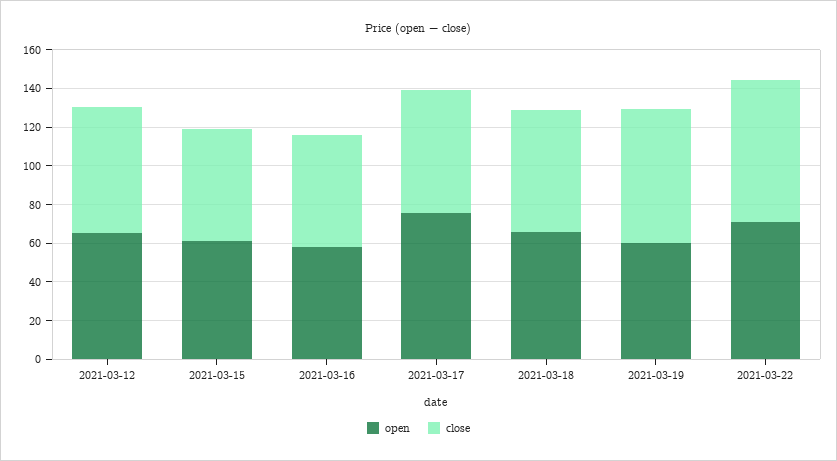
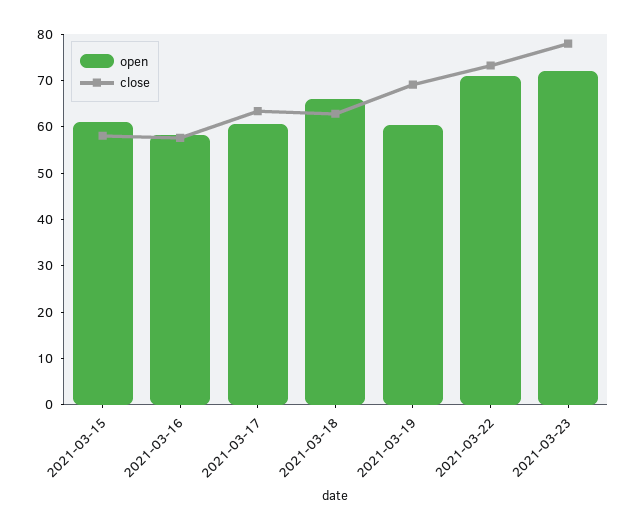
open, 2021-03-12: 65 -> none
close, 2021-03-12: 65 -> none
open, 2021-03-17: 75 -> 60
open, 2021-03-23: none -> 72
close, 2021-03-23: none -> 78

